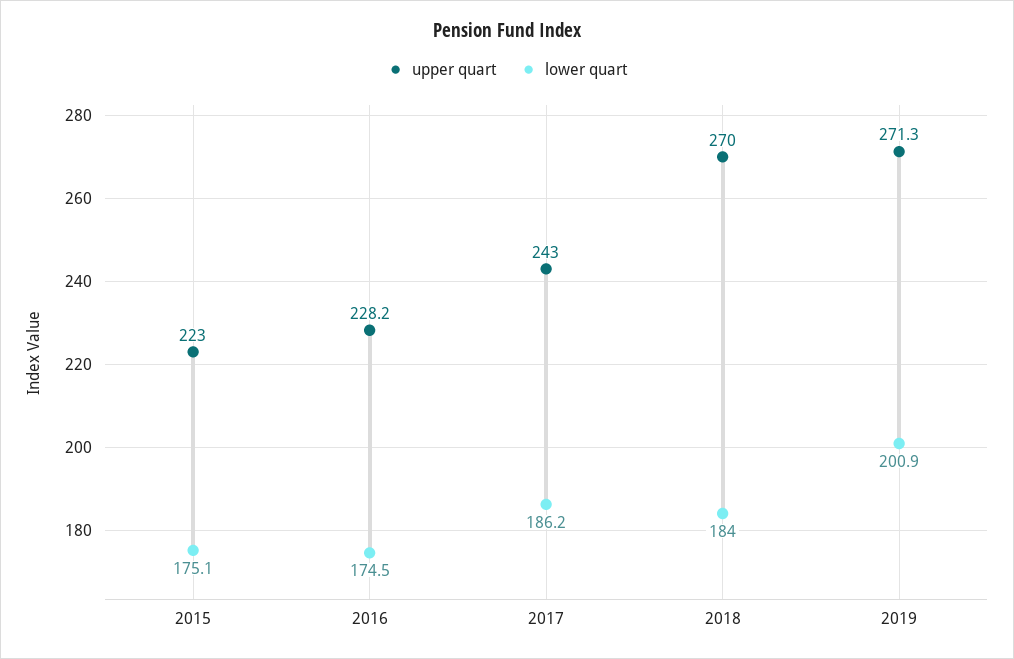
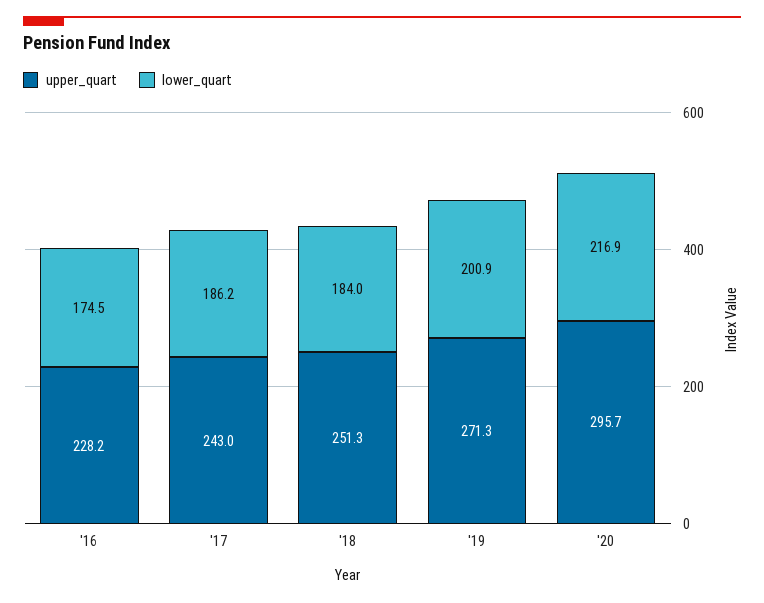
upper quart, 2015: 223 -> none
lower quart, 2015: 175.1 -> none
upper quart, 2018: 270 -> 251.3
upper quart, '20: none -> 295.7
lower quart, '20: none -> 216.9

